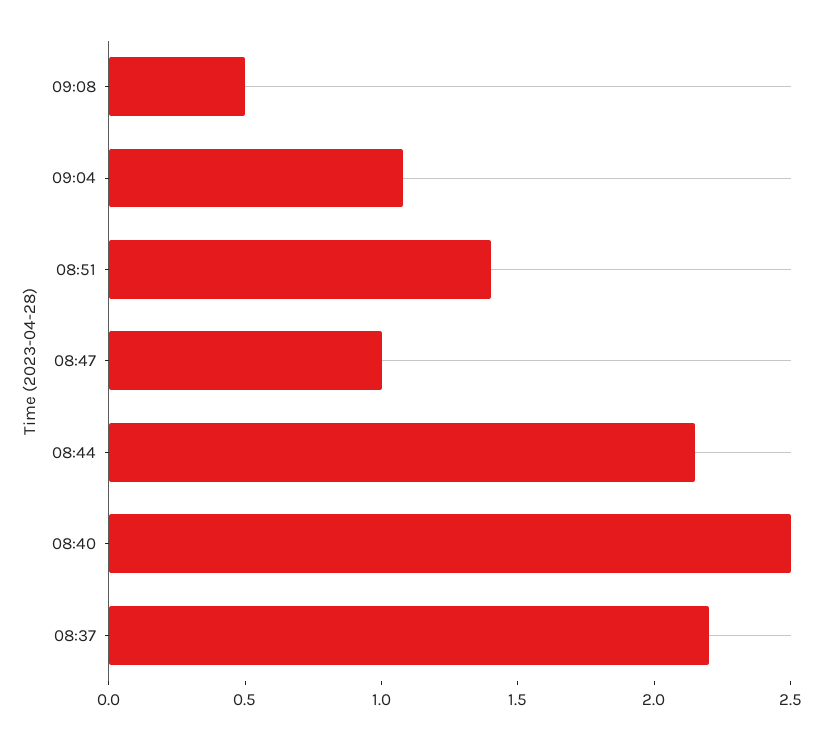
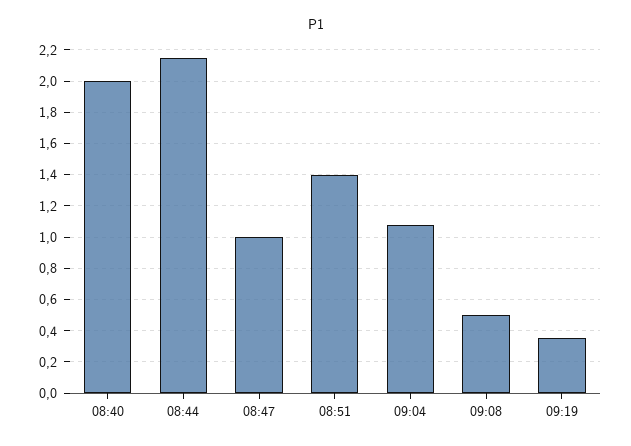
08:40: 2.5 -> 2
08:37: 2.2 -> none
09:19: none -> 0.35

